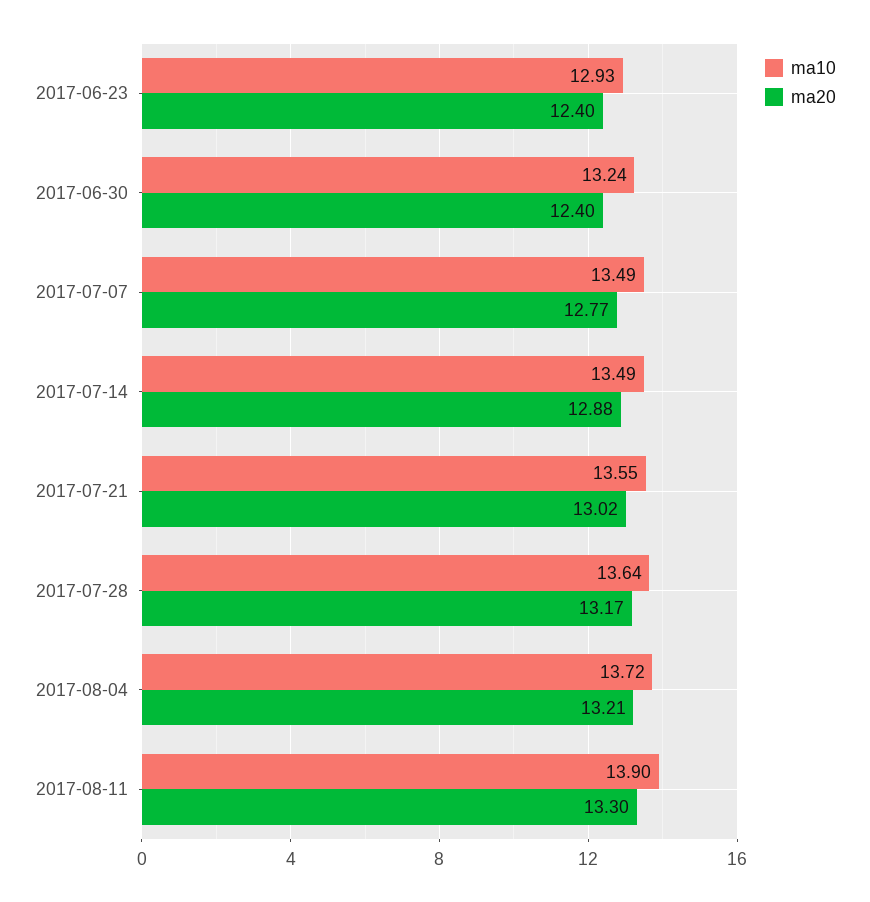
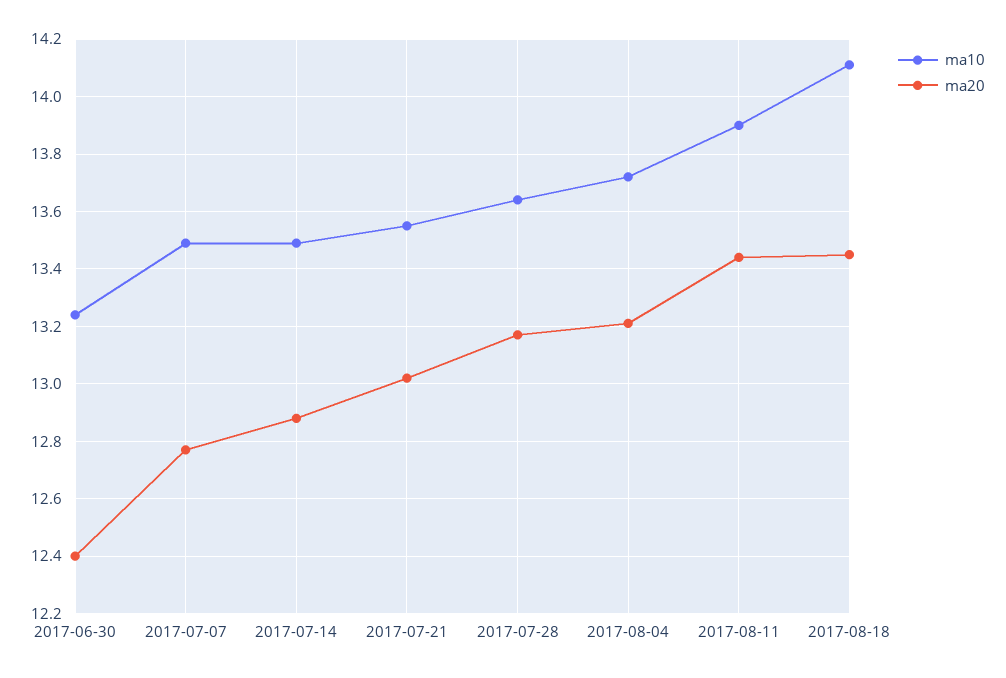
ma10, 2017-06-23: 12.93 -> none
ma20, 2017-06-23: 12.4 -> none
ma20, 2017-08-11: 13.3 -> 13.45
ma10, 2017-08-18: none -> 14.1
ma20, 2017-08-18: none -> 13.45

